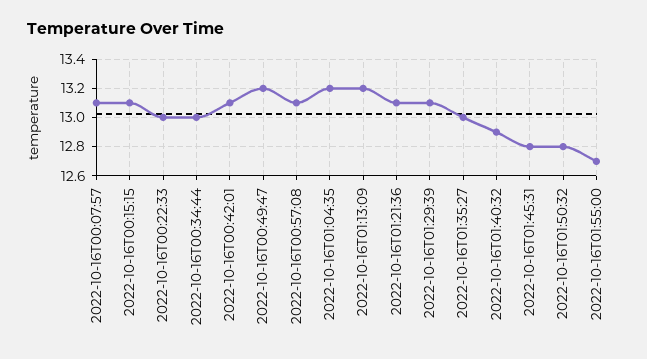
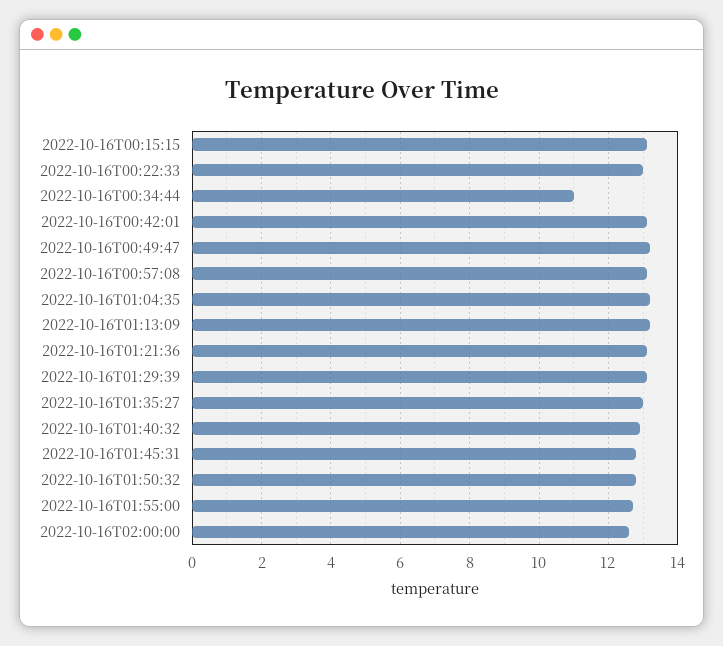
2022-10-16T00:07:57: 13.1 -> none
2022-10-16T00:34:44: 13 -> 11
2022-10-16T02:00:00: none -> 12.5

